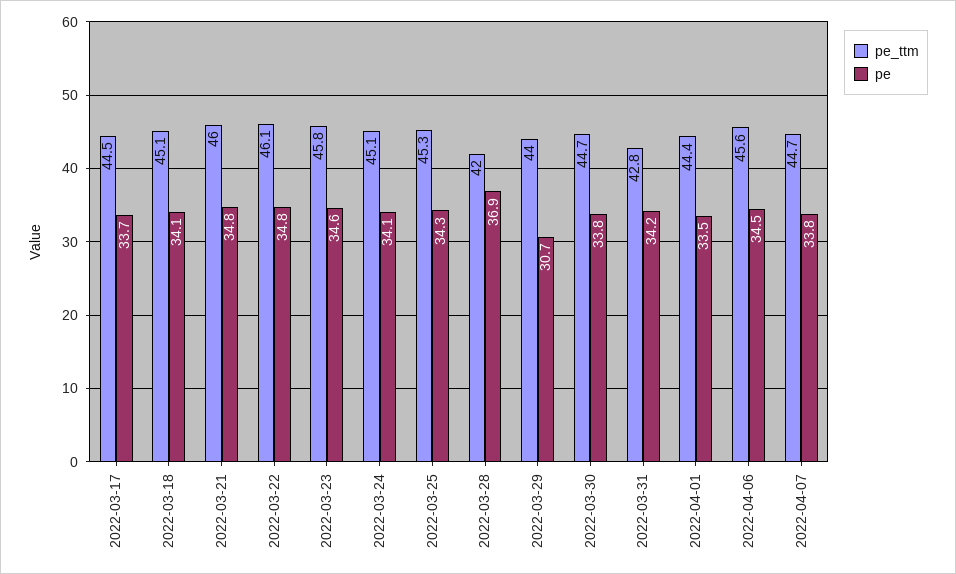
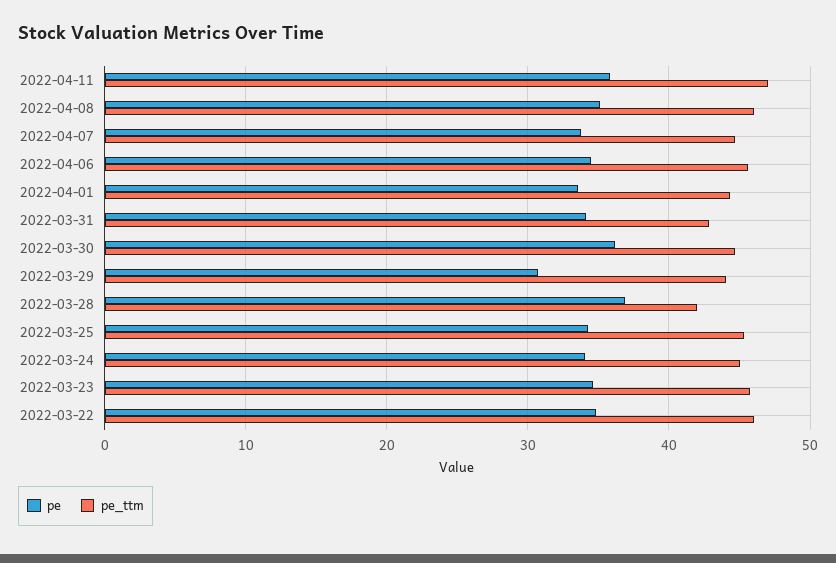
pe_ttm, 2022-03-17: 44.5 -> none
pe, 2022-03-17: 33.7 -> none
pe_ttm, 2022-03-18: 45.1 -> none
pe, 2022-03-18: 34.1 -> none
pe_ttm, 2022-03-21: 46 -> none
pe, 2022-03-21: 34.8 -> none
pe, 2022-03-30: 33.8 -> 36
pe, 2022-04-11: none -> 36
pe_ttm, 2022-04-11: none -> 47
pe, 2022-04-08: none -> 35
pe_ttm, 2022-04-08: none -> 46

